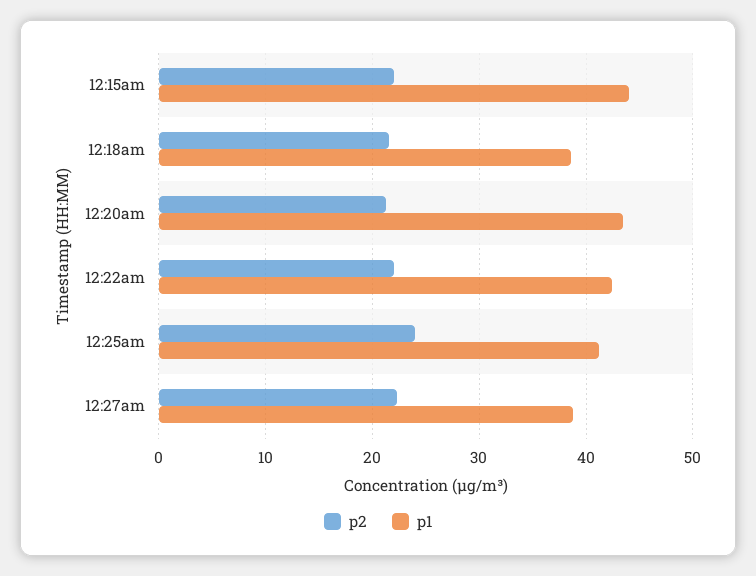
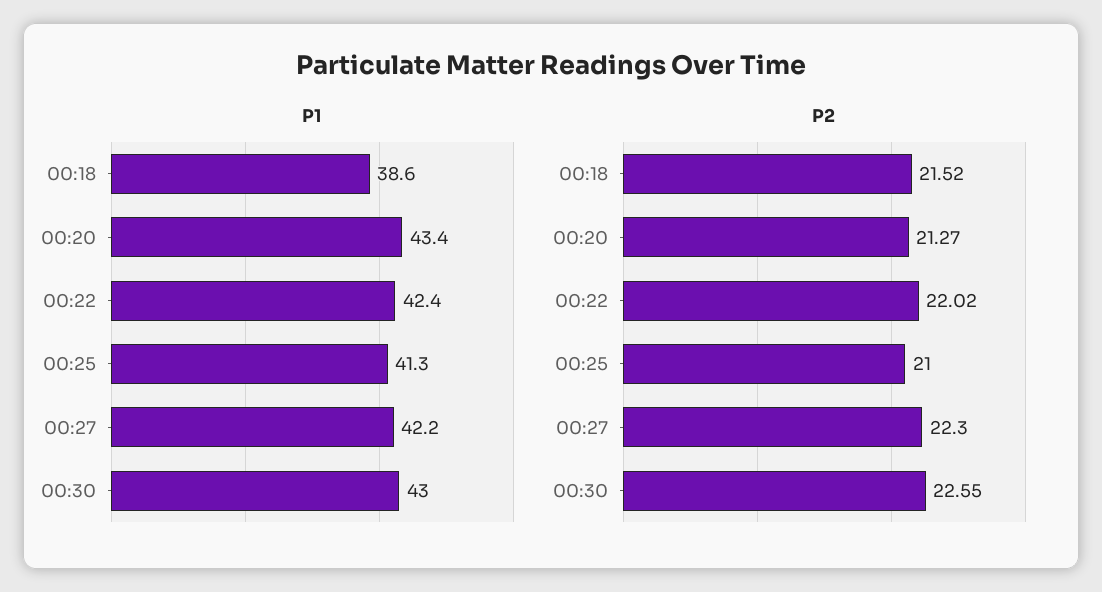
p2, 12:15am: 22 -> none
p1, 12:15am: 44 -> none
p2, 12:25am: 24 -> 21
p1, 12:27am: 39 -> 42.2
p1, 00:30: none -> 43
p2, 00:30: none -> 22.55

